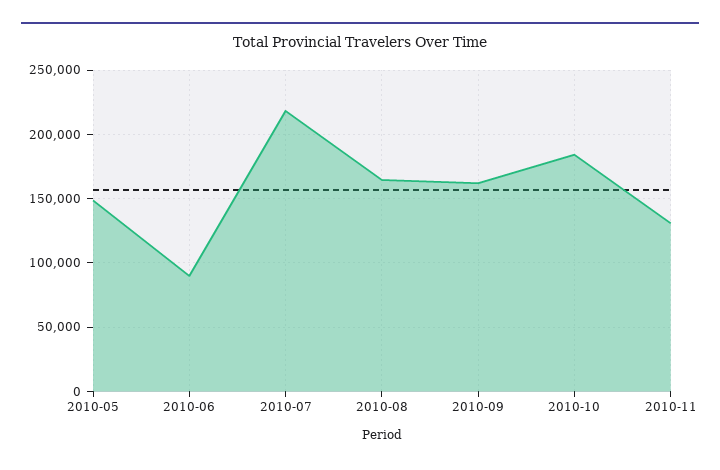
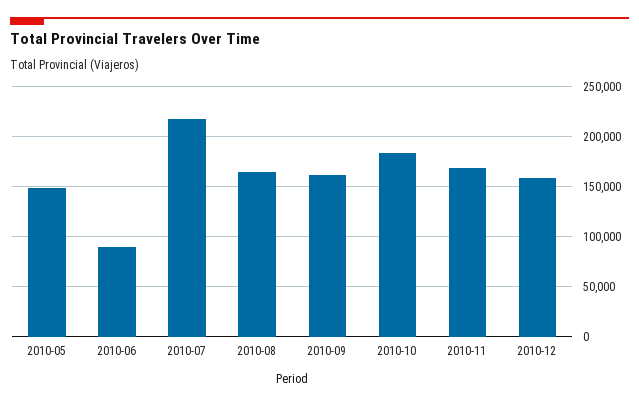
2010-11: 130000 -> 170000
2010-12: none -> 160000

